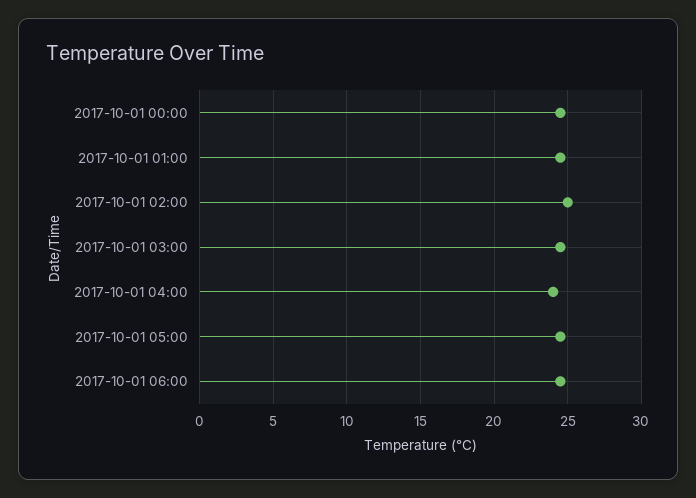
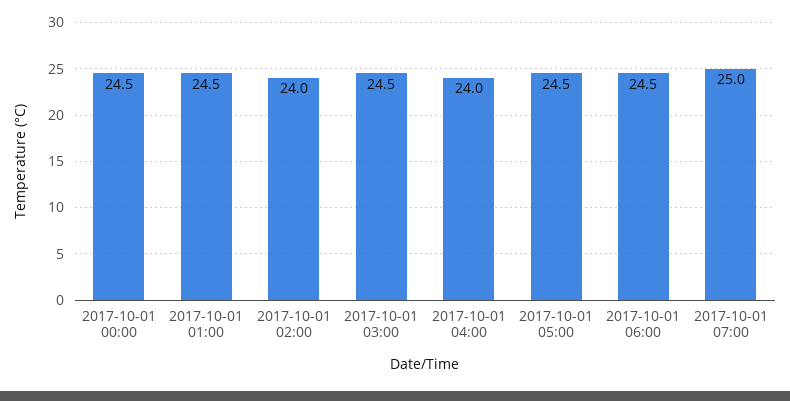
2017-10-01 02:00: 25 -> 24
2017-10-01 07:00: none -> 25

